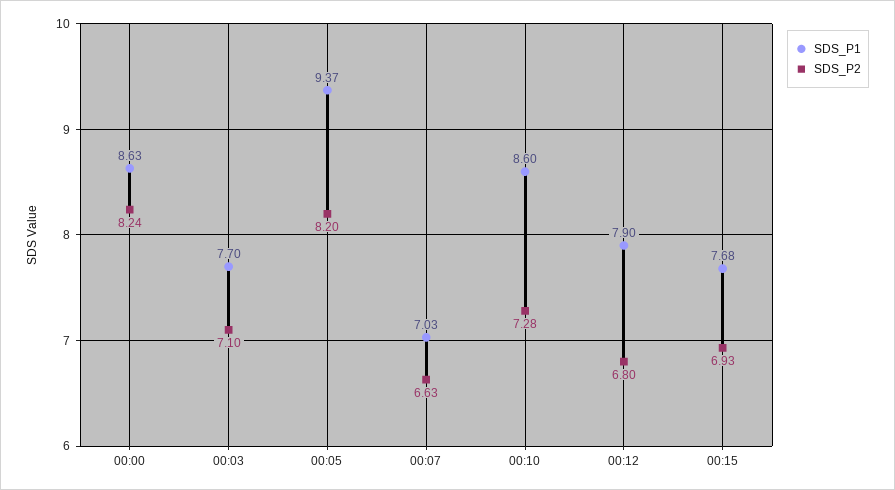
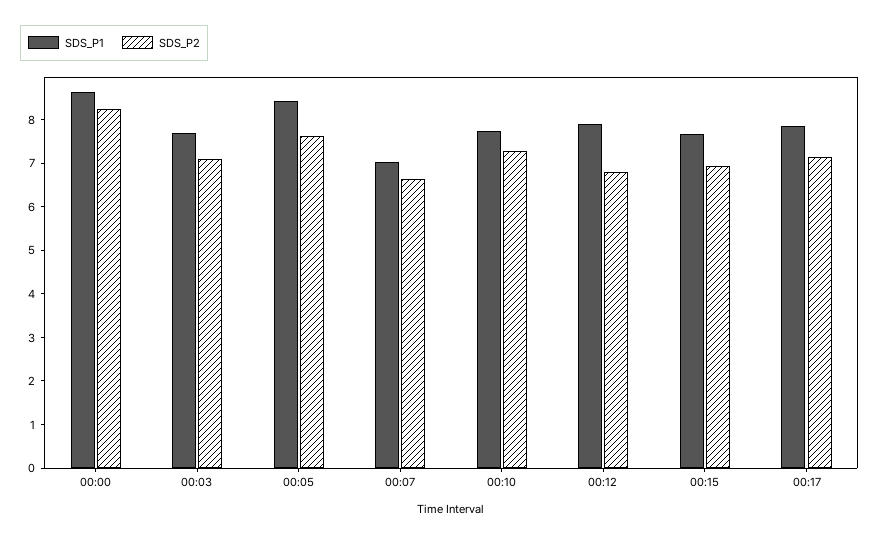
SDS_P1, 00:05: 9.37 -> 8.4
SDS_P2, 00:05: 8.2 -> 7.6
SDS_P1, 00:10: 8.6 -> 7.8
SDS_P1, 00:17: none -> 7.8
SDS_P2, 00:17: none -> 7.2

